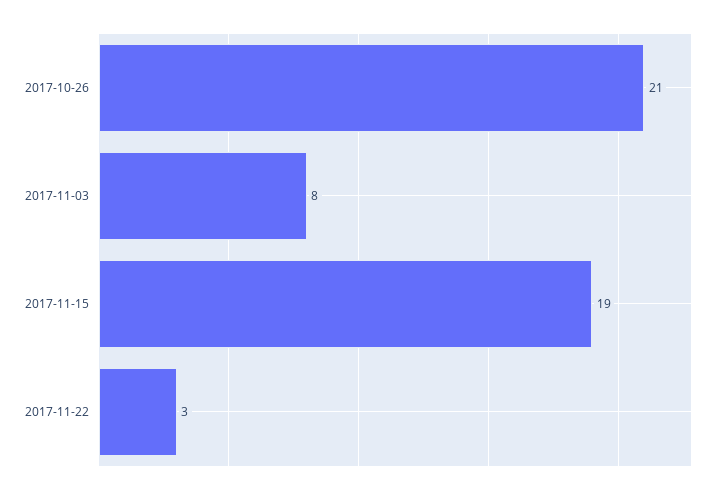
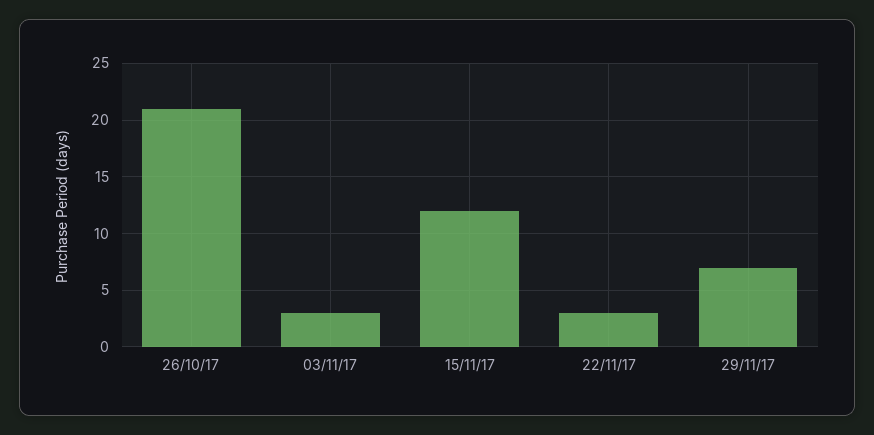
2017-11-03: 8 -> 3
2017-11-15: 19 -> 12
29/11/17: none -> 7

